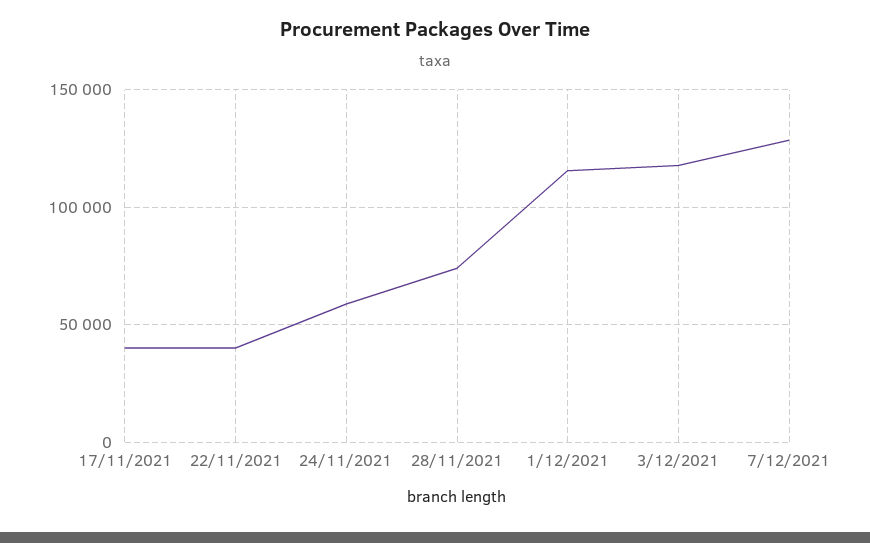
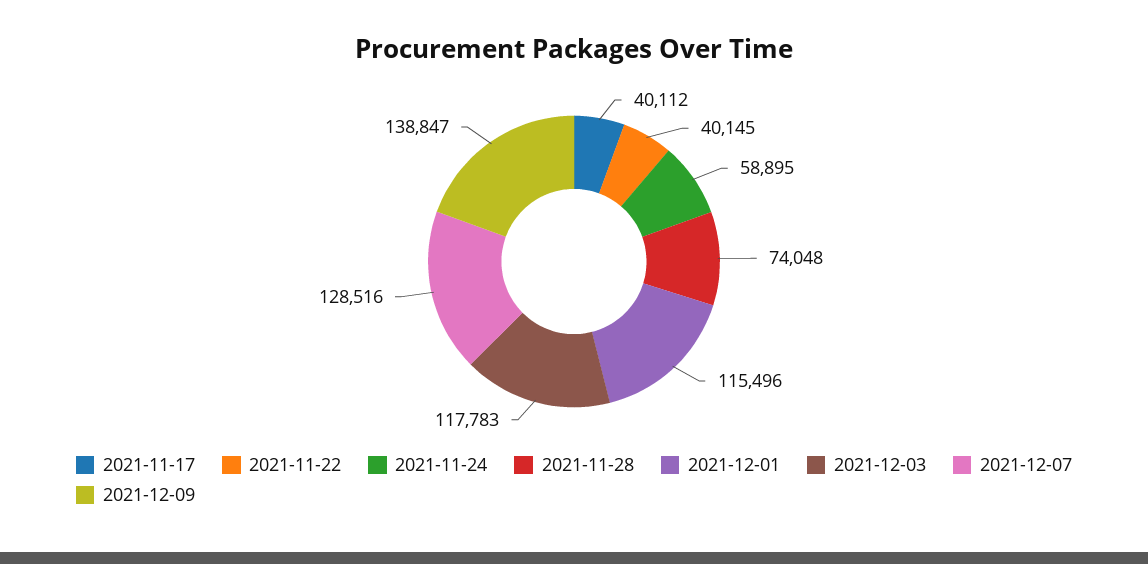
2021-12-09: none -> 138847

